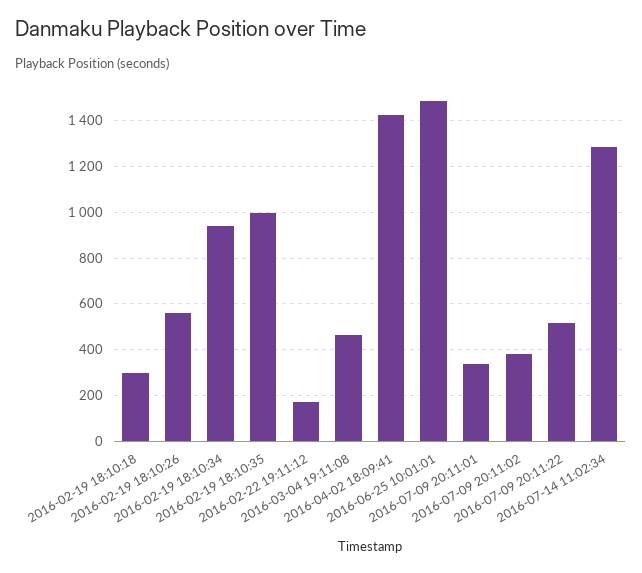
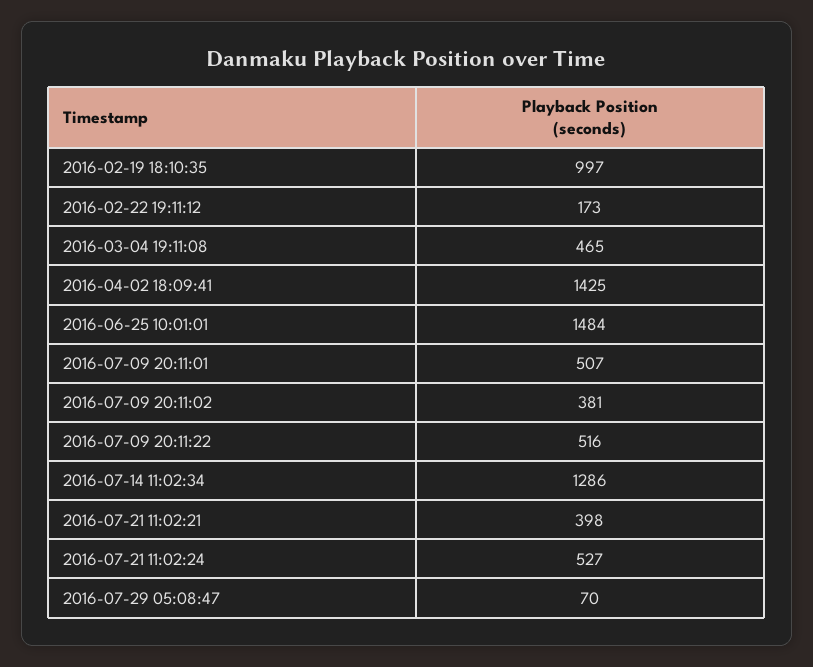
2016-02-19 18:10:18: 300 -> none
2016-02-19 18:10:26: 550 -> none
2016-02-19 18:10:34: 950 -> none
2016-07-09 20:11:01: 350 -> 507
2016-07-21 11:02:21: none -> 398
2016-07-21 11:02:24: none -> 527
2016-07-29 05:08:47: none -> 70

